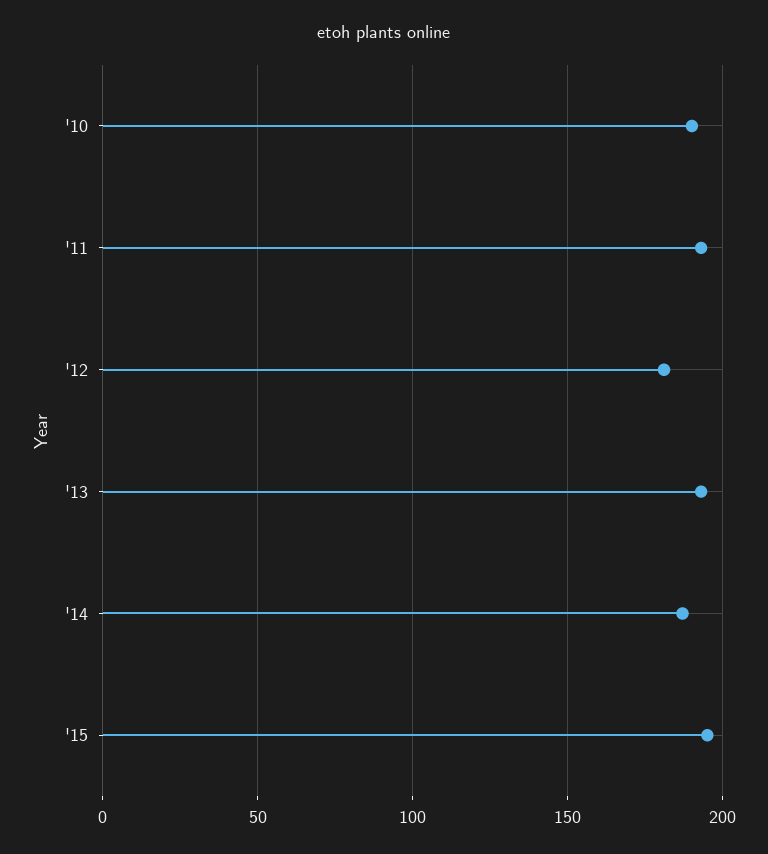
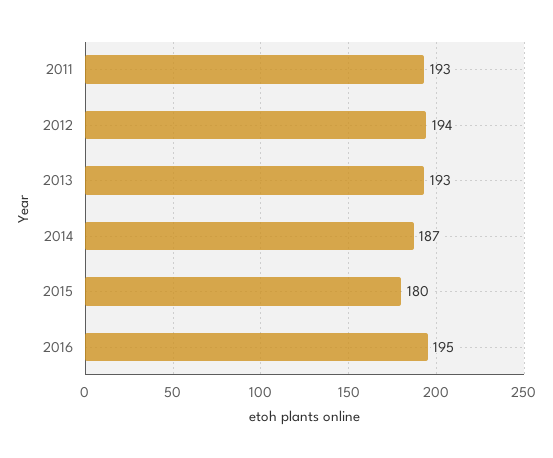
'10: 190 -> none
'12: 180 -> 194
'15: 195 -> 180
2016: none -> 195

